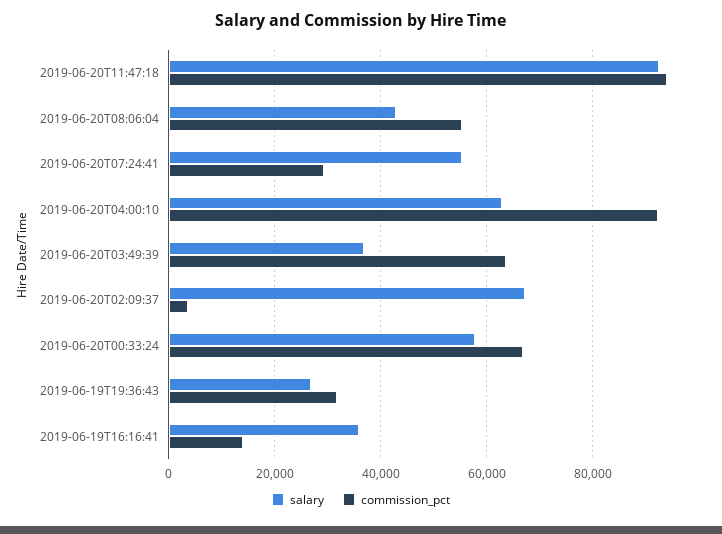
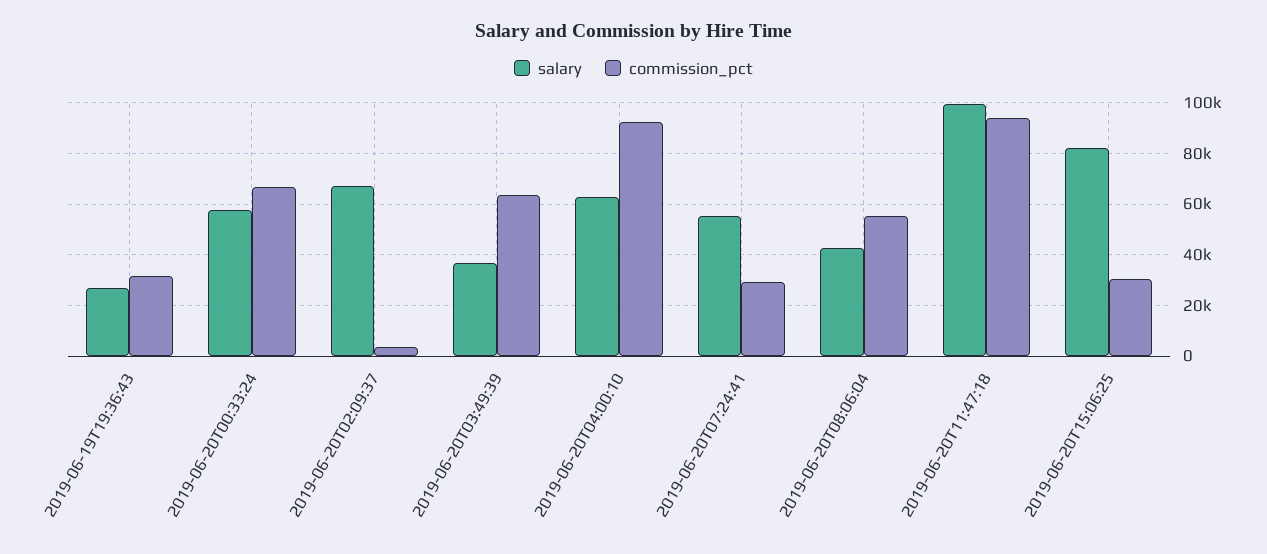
salary, 2019-06-20T11:47:18: 92000 -> 100000
salary, 2019-06-19T16:16:41: 36000 -> none
commission_pct, 2019-06-19T16:16:41: 14000 -> none
salary, 2019-06-20T15:06:25: none -> 82500
commission_pct, 2019-06-20T15:06:25: none -> 30000

